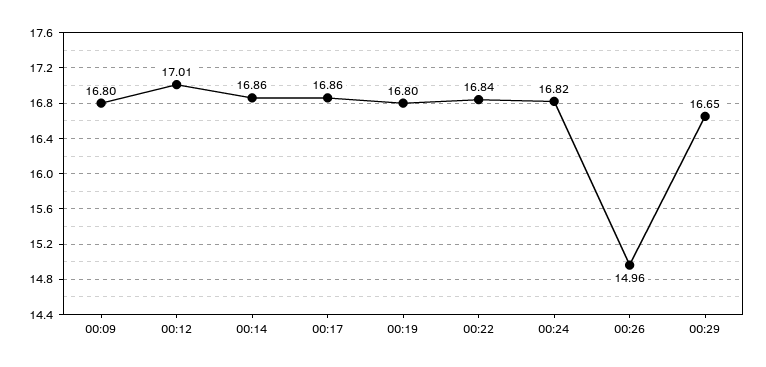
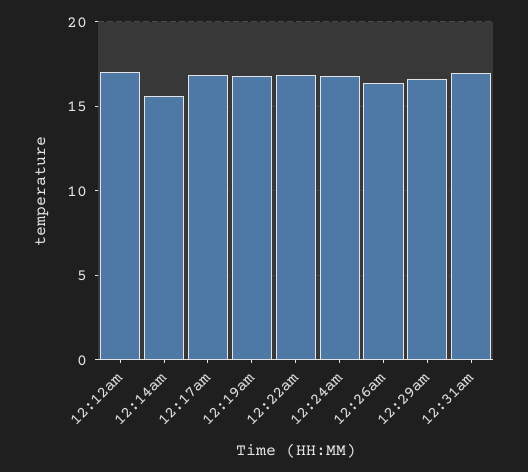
00:09: 16.8 -> none
00:14: 16.86 -> 15.5
00:26: 14.96 -> 16.5
12:31am: none -> 17

